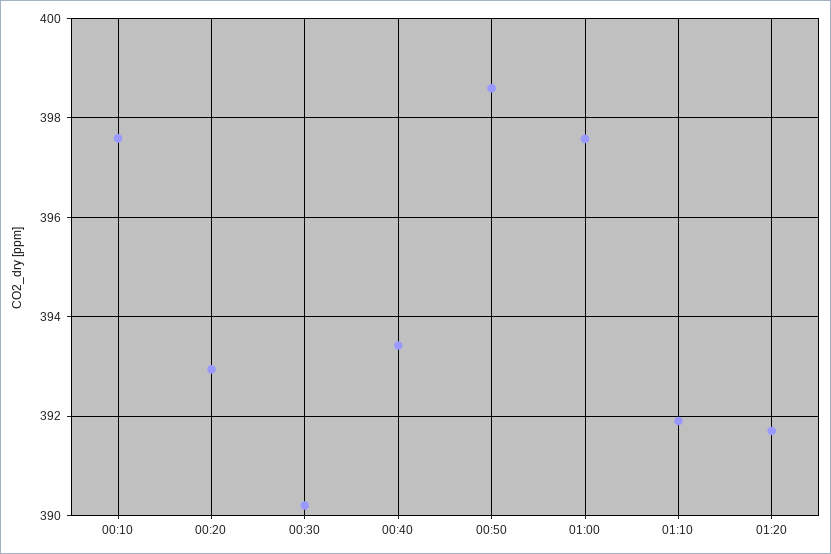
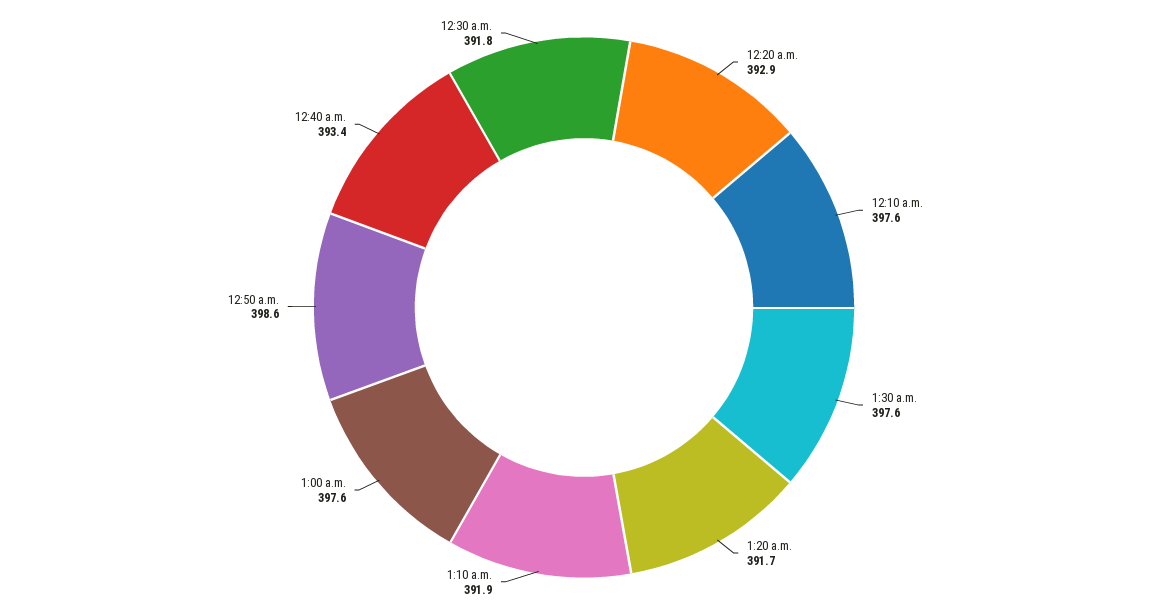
00:30: 390.2 -> 391.8
1:30 a.m.: none -> 397.6

